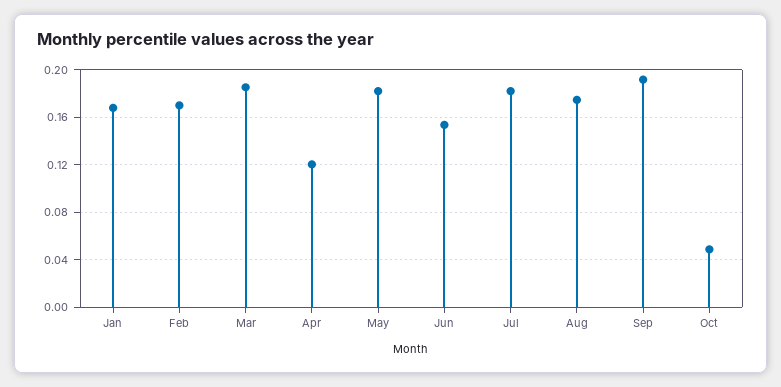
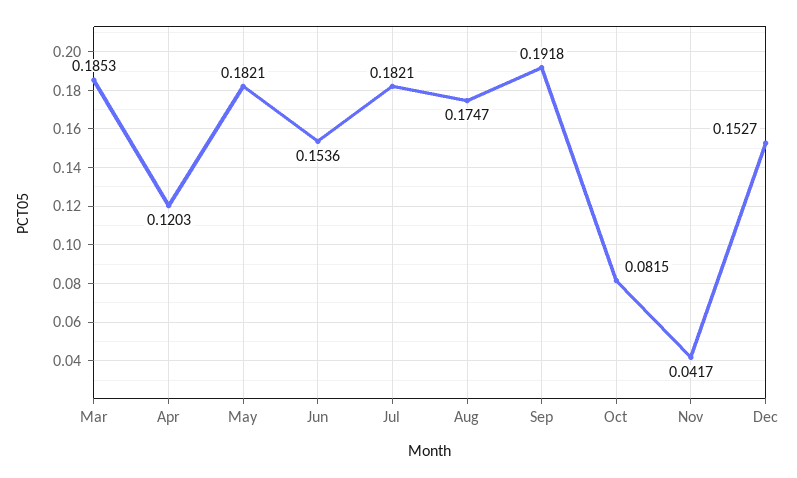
Jan: 0.17 -> none
Feb: 0.17 -> none
Oct: 0.05 -> 0.0815
Nov: none -> 0.0417
Dec: none -> 0.1527

